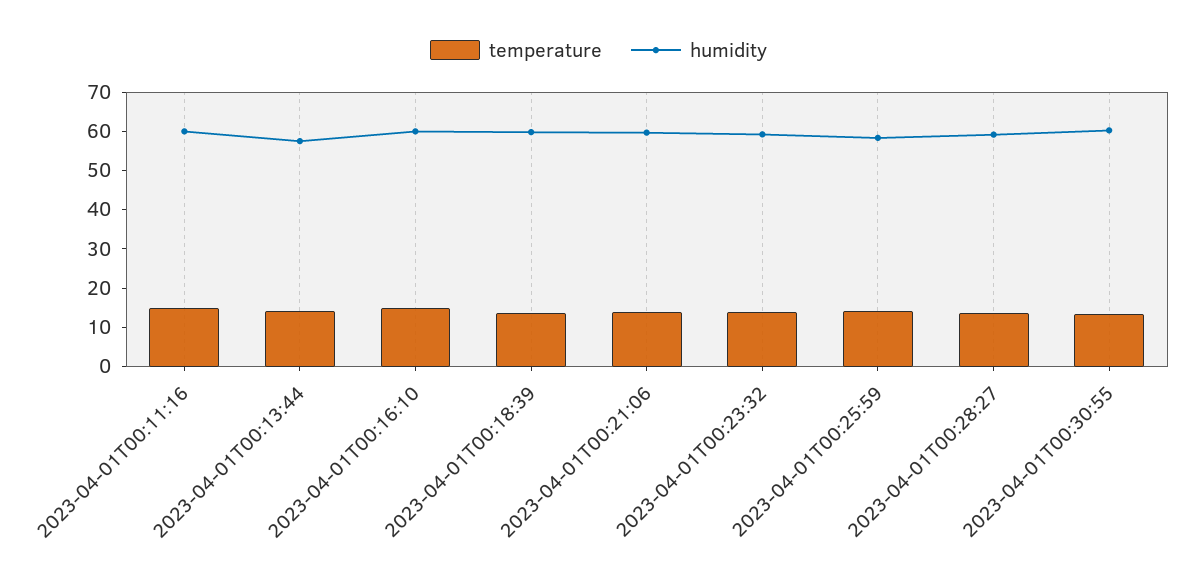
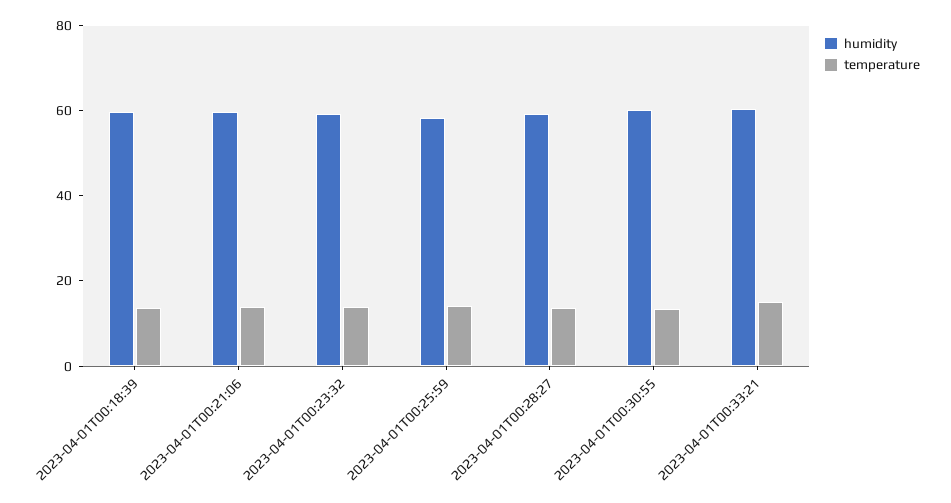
temperature, 2023-04-01T00:11:16: 15 -> none
humidity, 2023-04-01T00:11:16: 60 -> none
temperature, 2023-04-01T00:13:44: 15 -> none
humidity, 2023-04-01T00:13:44: 57.5 -> none
temperature, 2023-04-01T00:16:10: 15 -> none
humidity, 2023-04-01T00:16:10: 60 -> none
humidity, 2023-04-01T00:33:21: none -> 60
temperature, 2023-04-01T00:33:21: none -> 15

